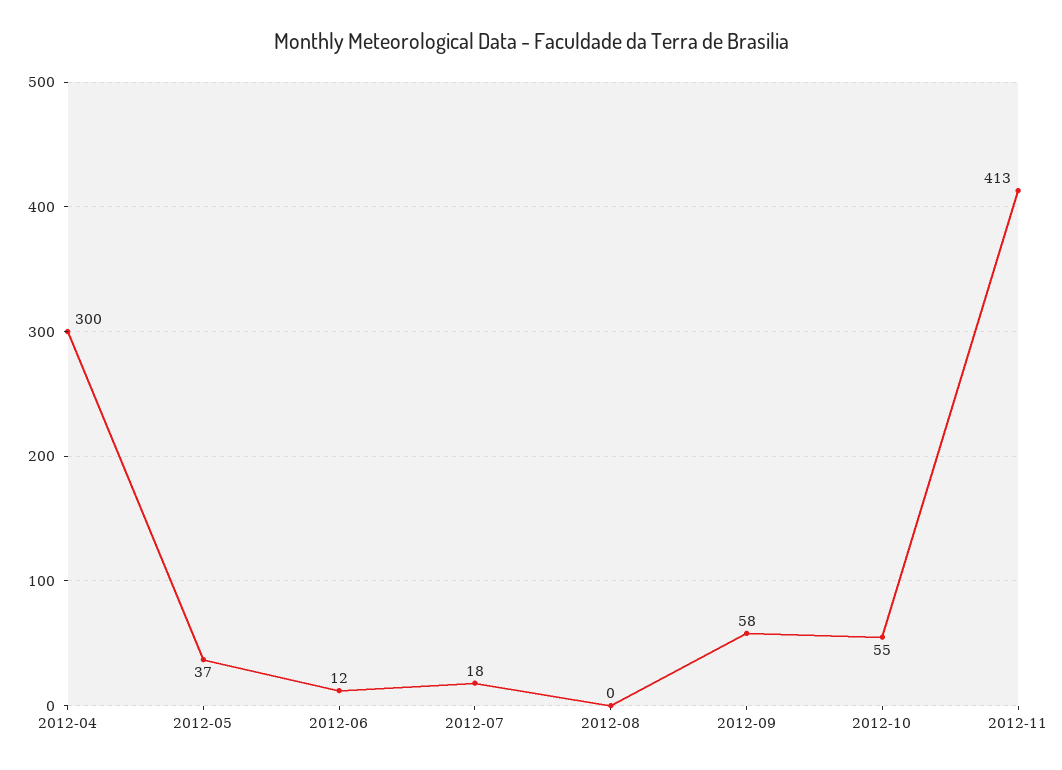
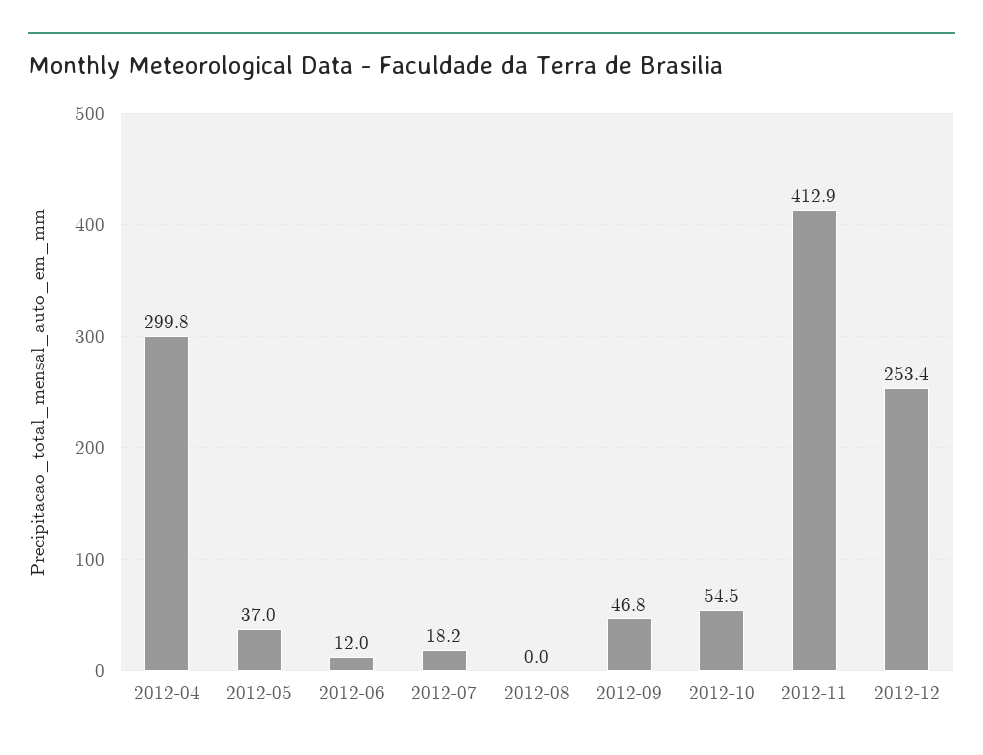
2012-09: 58 -> 46.8
2012-12: none -> 253.4

